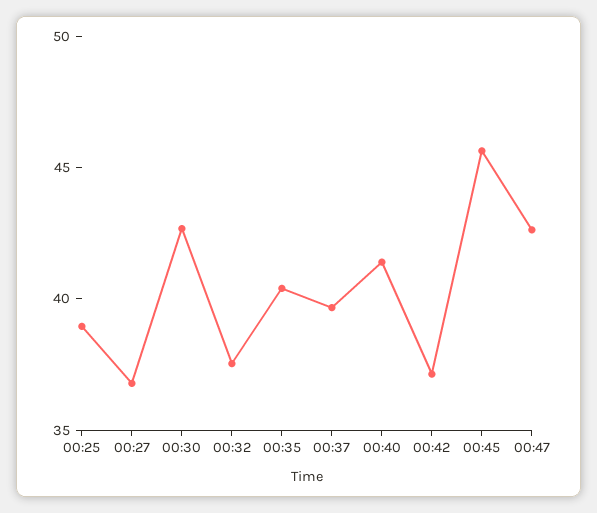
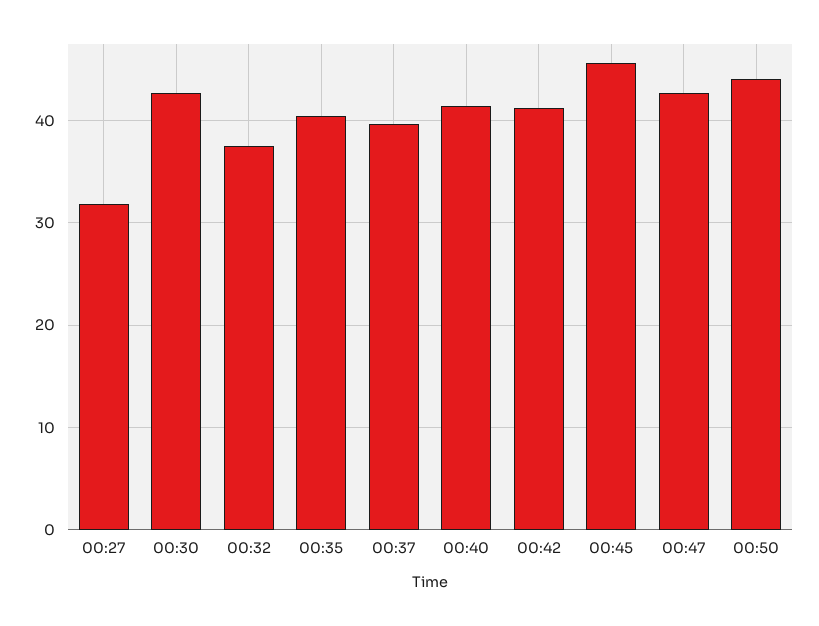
00:25: 39 -> none
00:27: 37 -> 32
00:42: 37 -> 41
00:50: none -> 44

